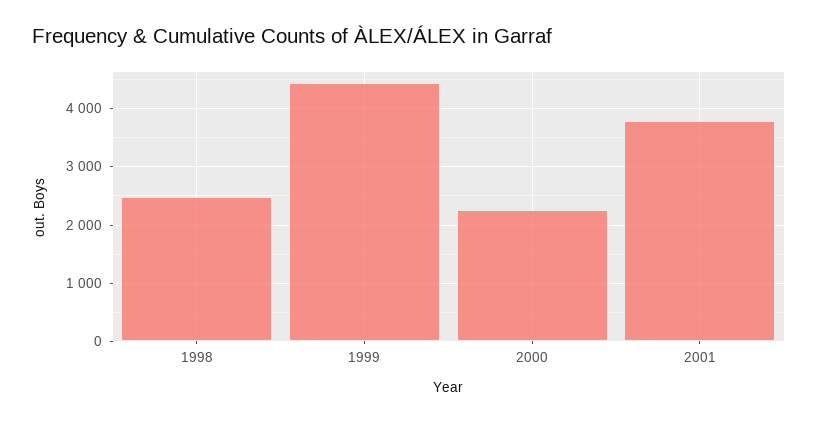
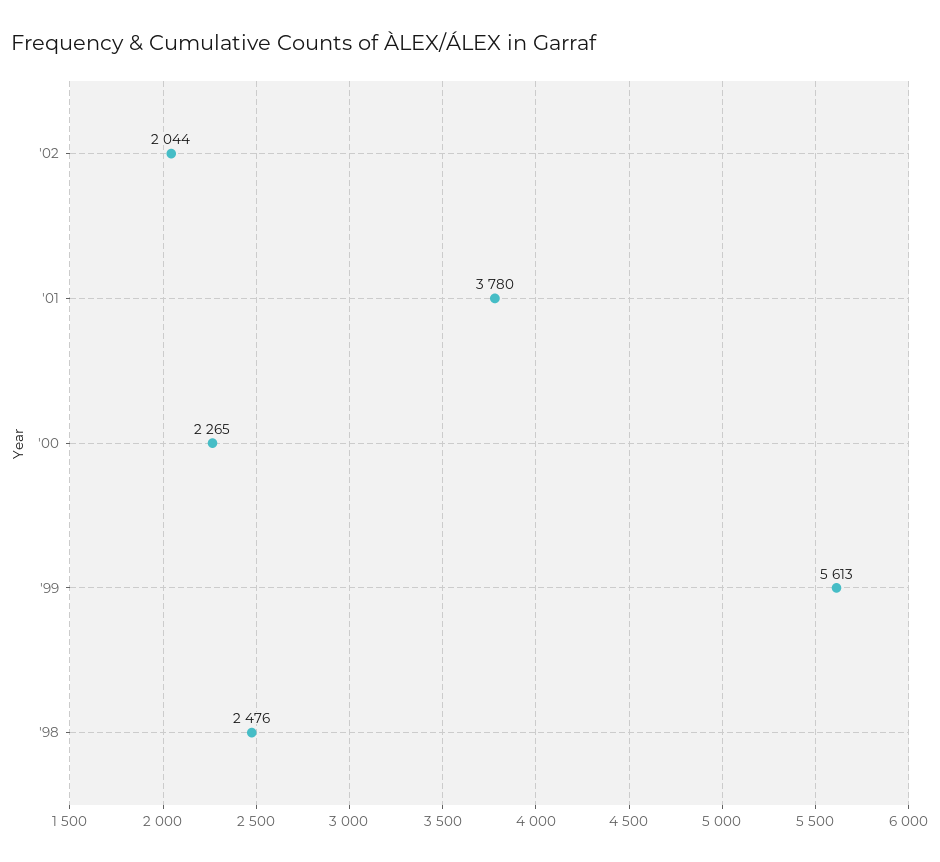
1999: 4400 -> 5613
'02: none -> 2044

